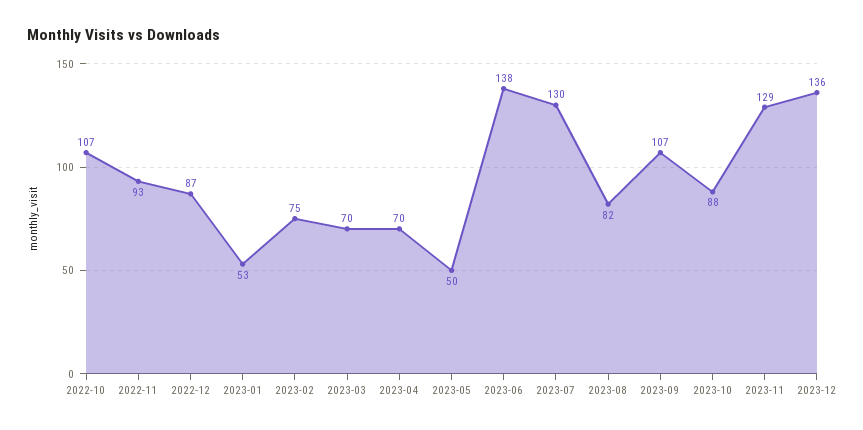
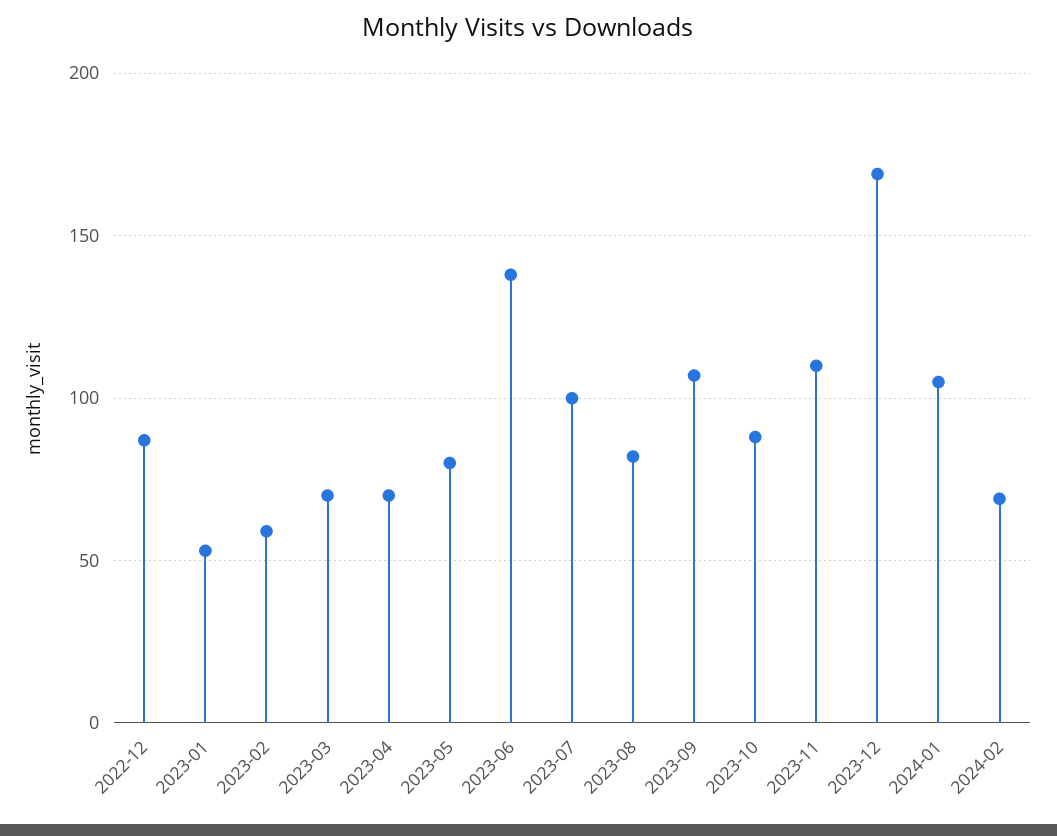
2022-10: 107 -> none
2022-11: 93 -> none
2023-02: 75 -> 60
2023-05: 50 -> 80
2023-07: 130 -> 100
2023-11: 129 -> 110
2023-12: 136 -> 170
2024-01: none -> 105
2024-02: none -> 70

